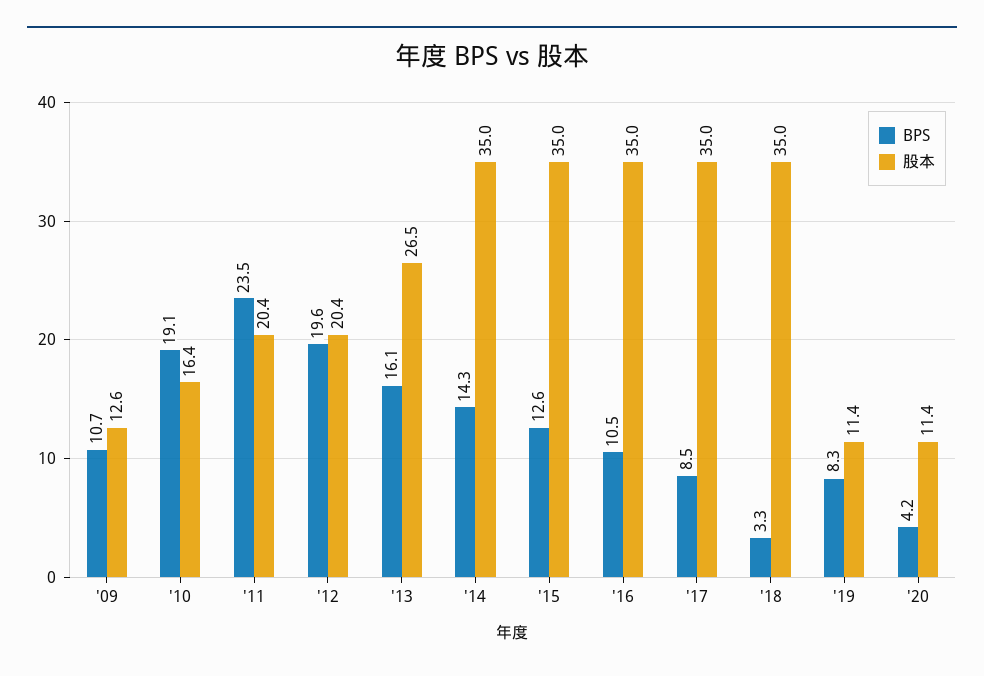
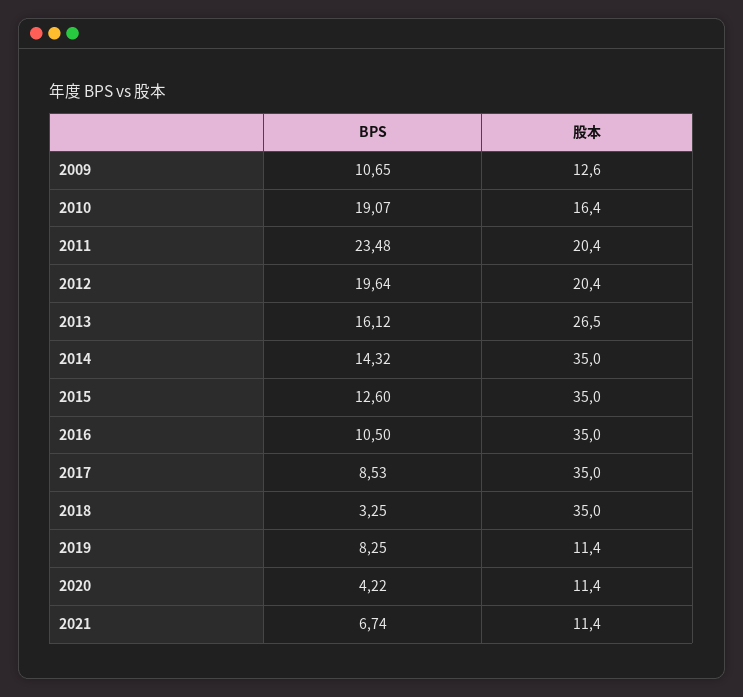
BPS, 2021: none -> 6.74
股本, 2021: none -> 11.4

